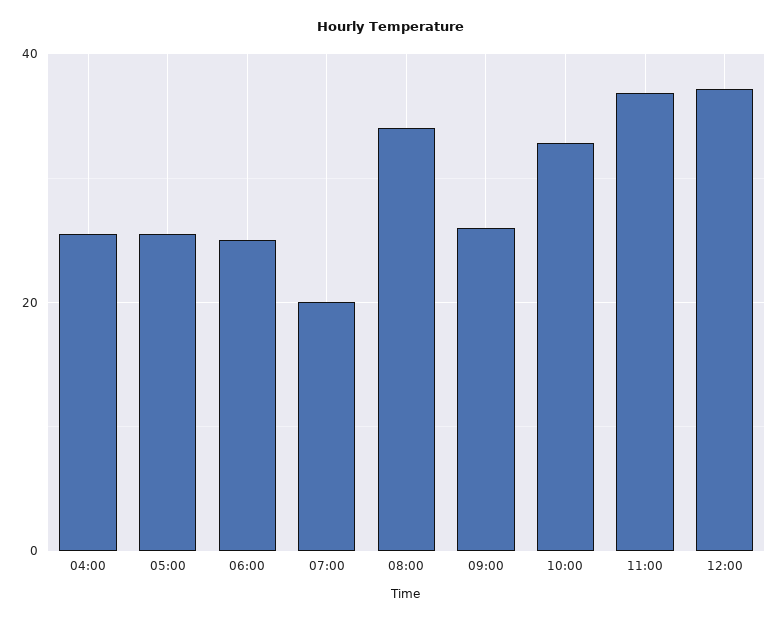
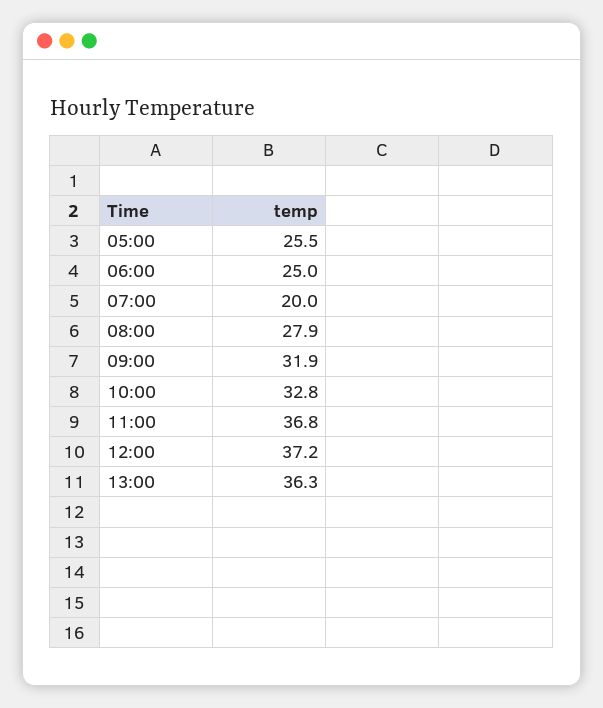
04:00: 26 -> none
08:00: 34 -> 27.9
09:00: 26 -> 31.9
13:00: none -> 36.3

